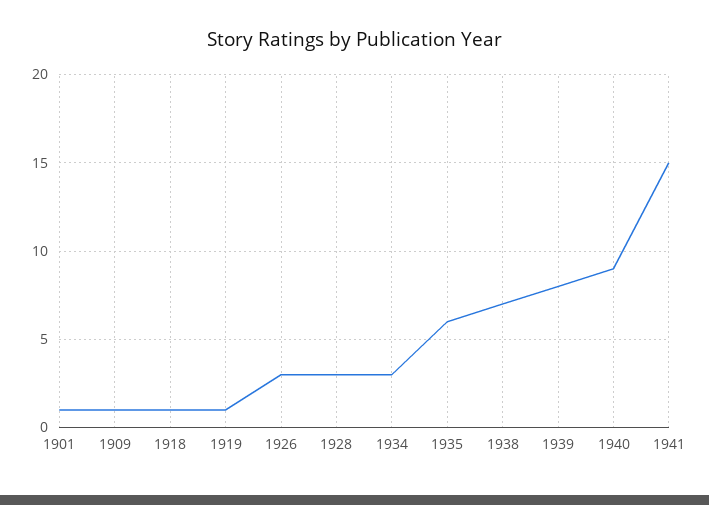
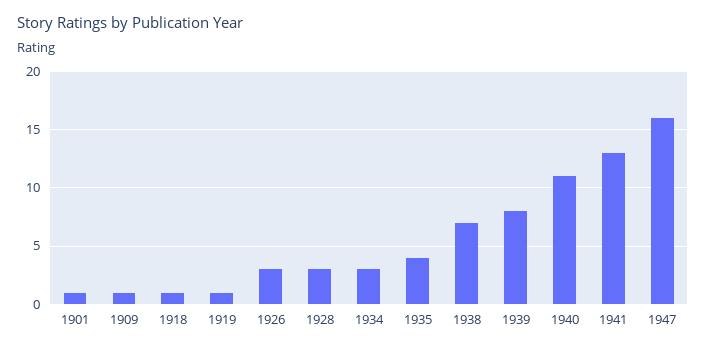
1935: 6 -> 4
1940: 9 -> 11
1941: 15 -> 13
1947: none -> 16

